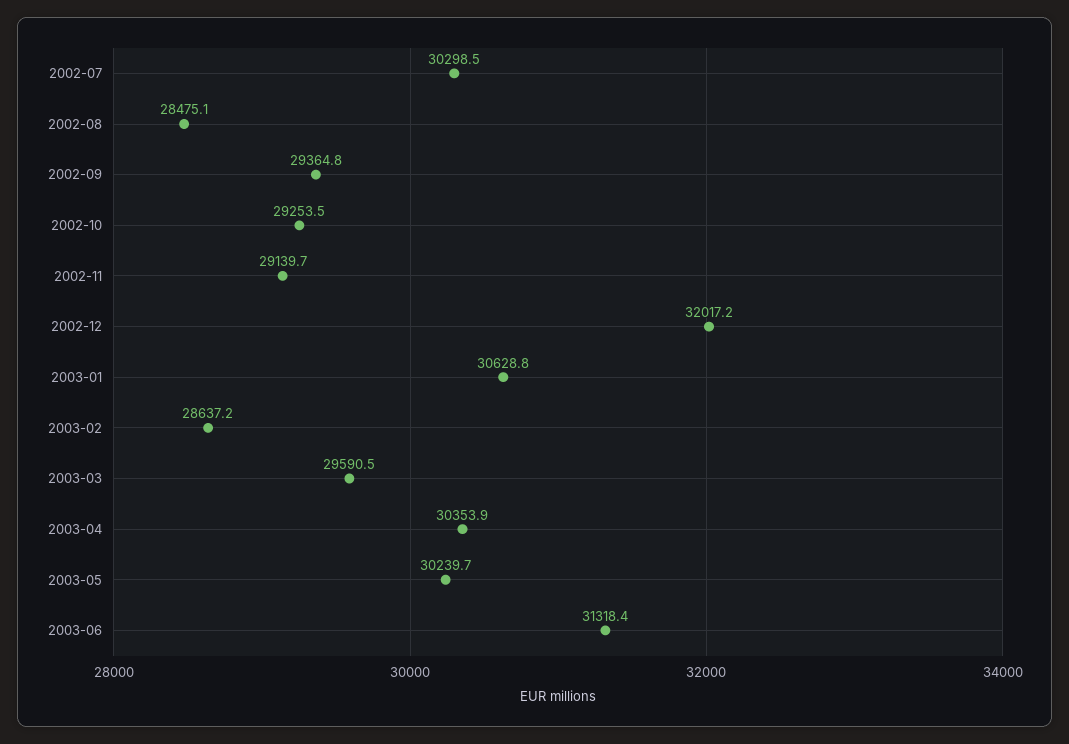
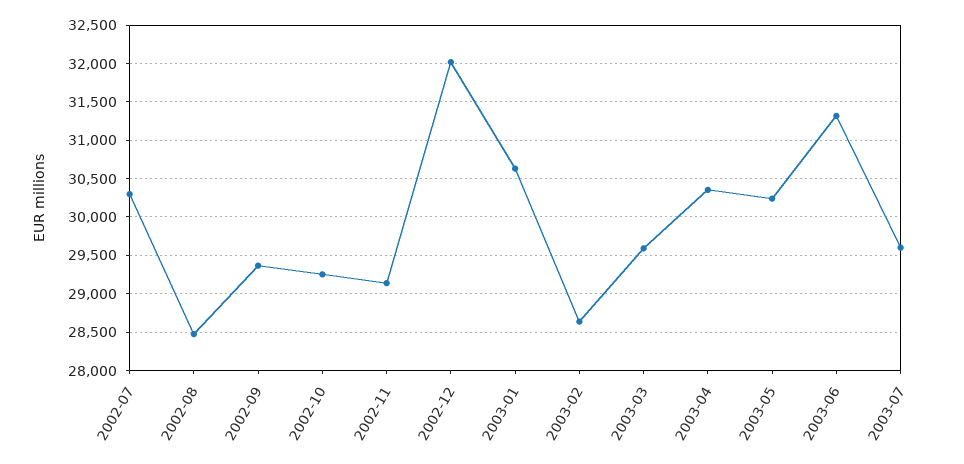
2003-07: none -> 29600

